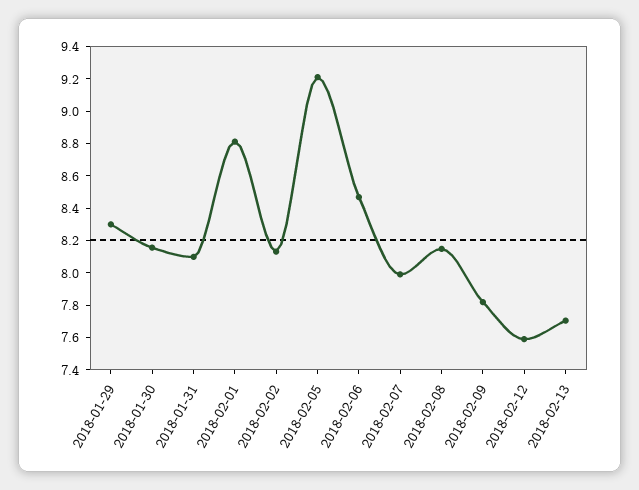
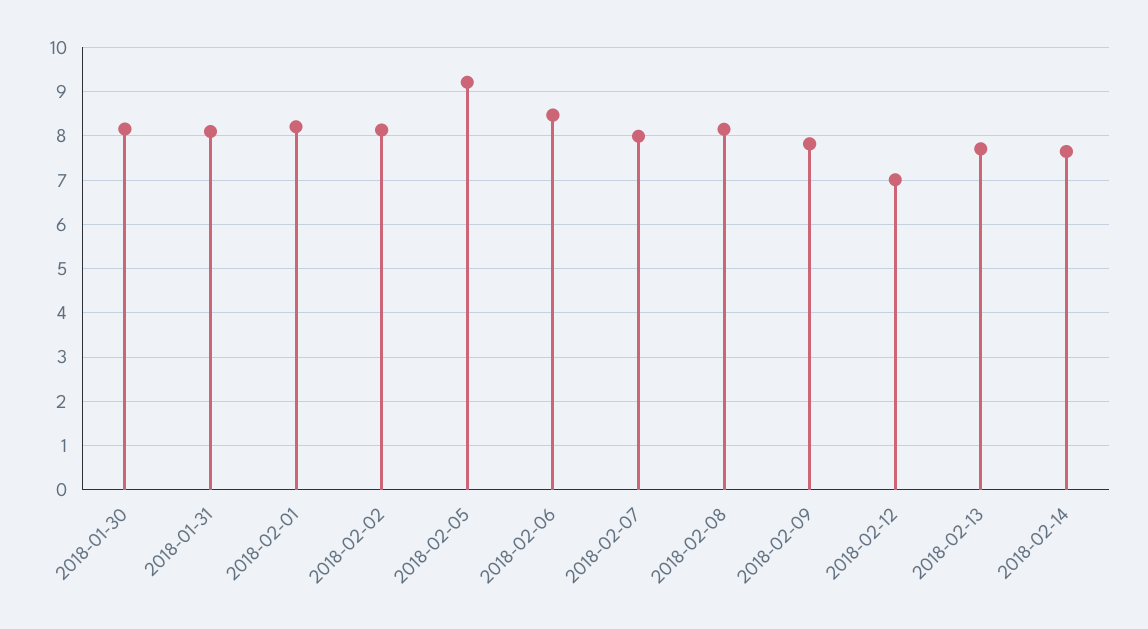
2018-01-29: 8.3 -> none
2018-02-01: 8.8 -> 8.2
2018-02-12: 7.6 -> 7
2018-02-14: none -> 7.6

